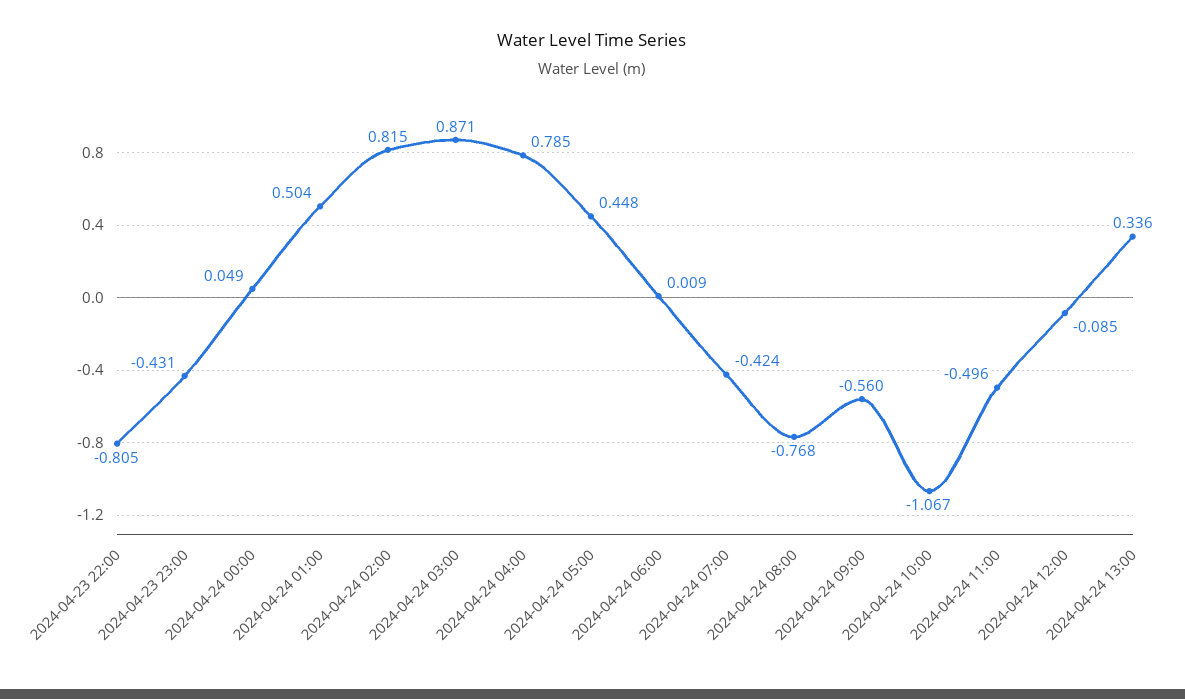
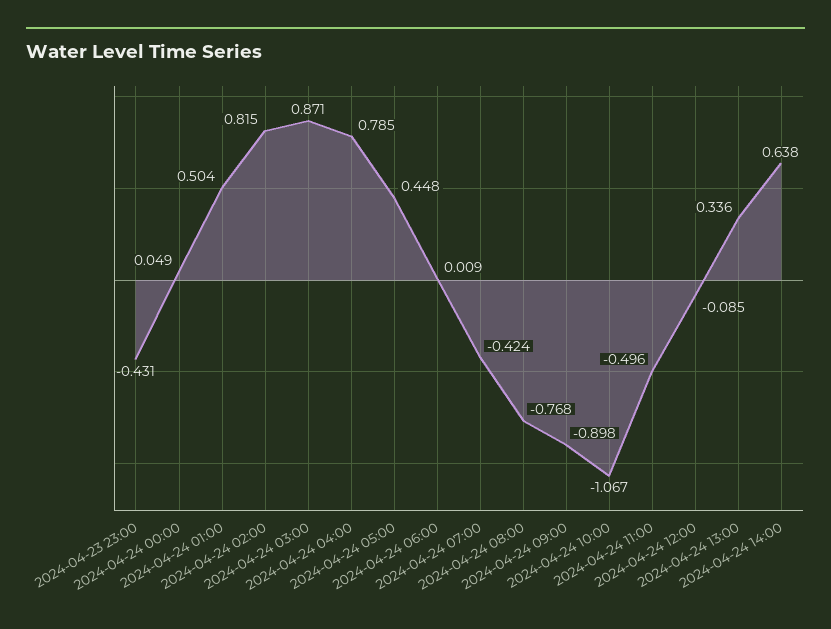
2024-04-23 22:00: -0.805 -> none
2024-04-24 09:00: -0.56 -> -0.898
2024-04-24 14:00: none -> 0.638

